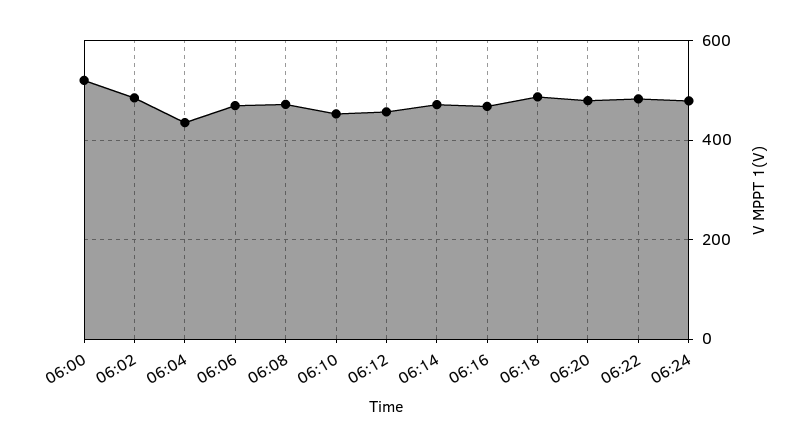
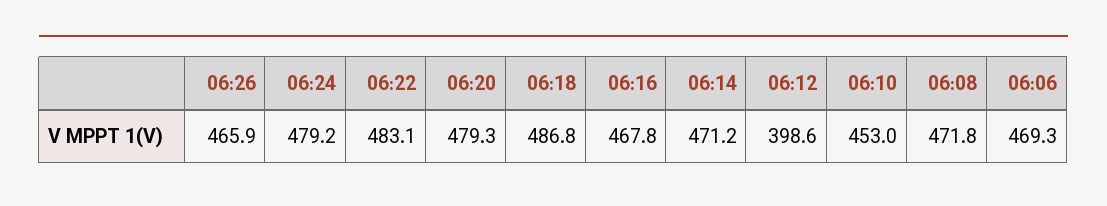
06:00: 520 -> none
06:02: 480 -> none
06:04: 440 -> none
06:12: 460 -> 398.6
06:26: none -> 465.9

